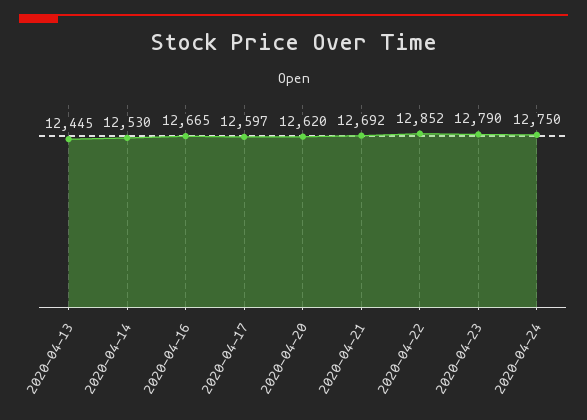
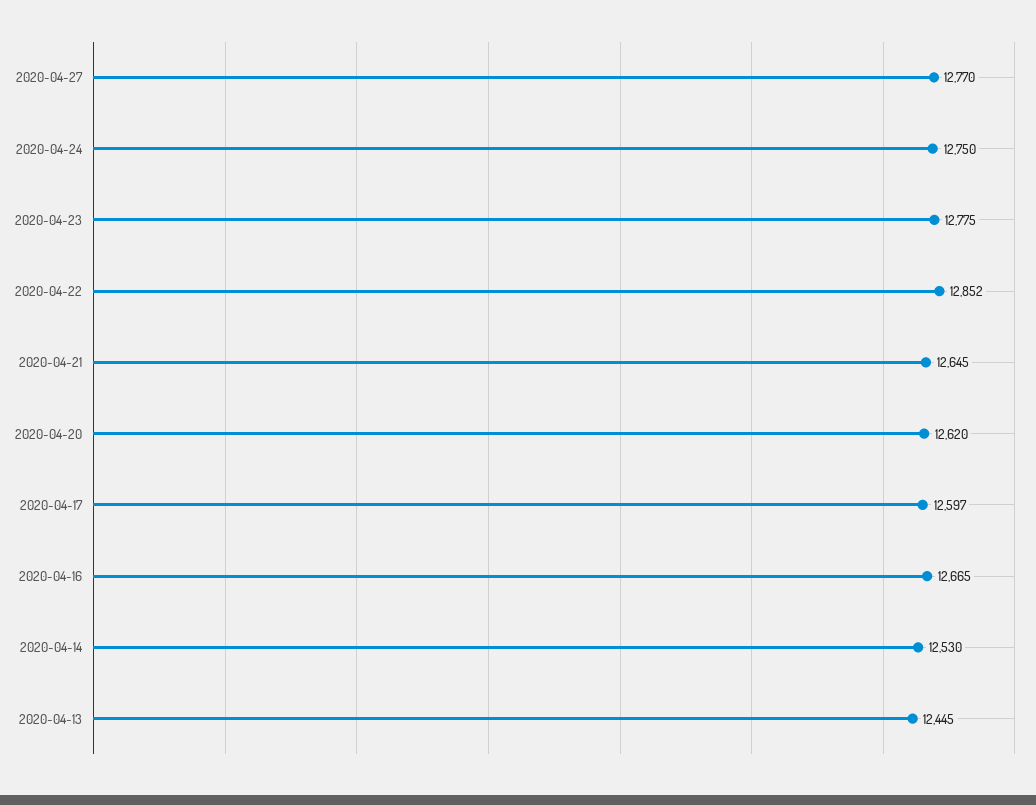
2020-04-21: 12692 -> 12645
2020-04-23: 12790 -> 12775
2020-04-27: none -> 12770

